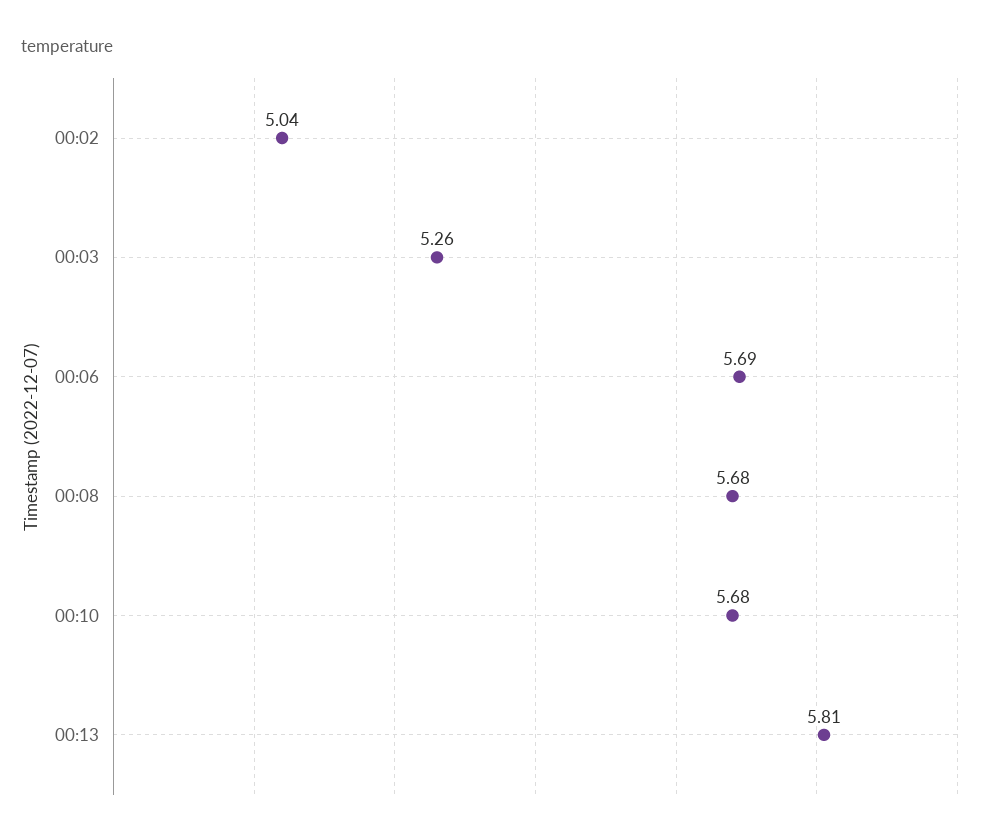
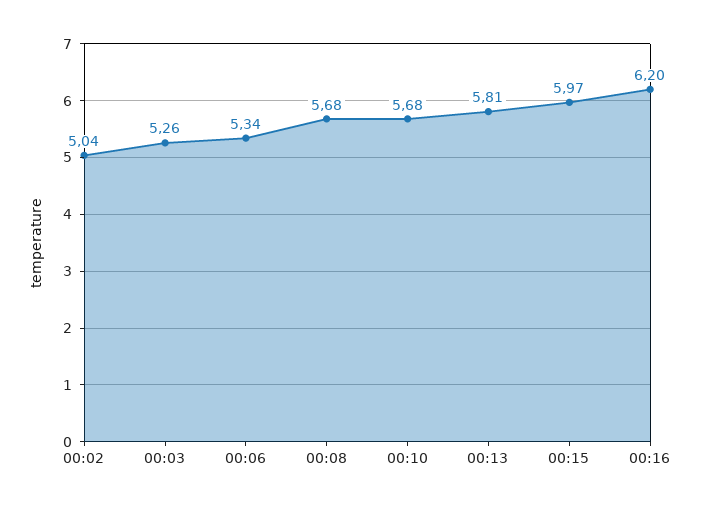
00:06: 5.69 -> 5.34
00:15: none -> 5.97
00:16: none -> 6.2

